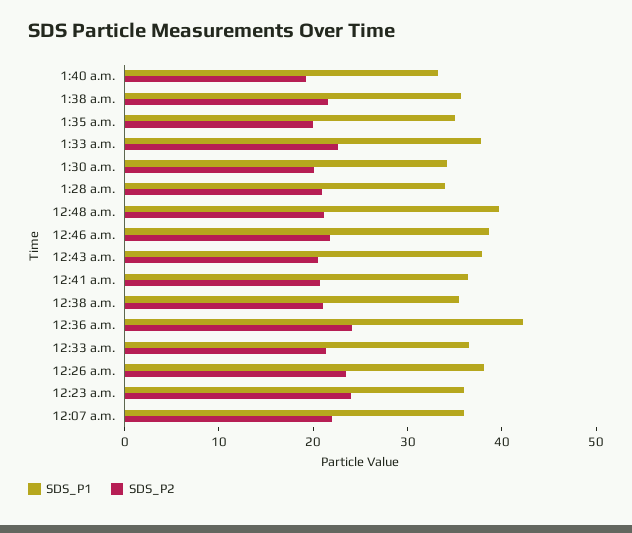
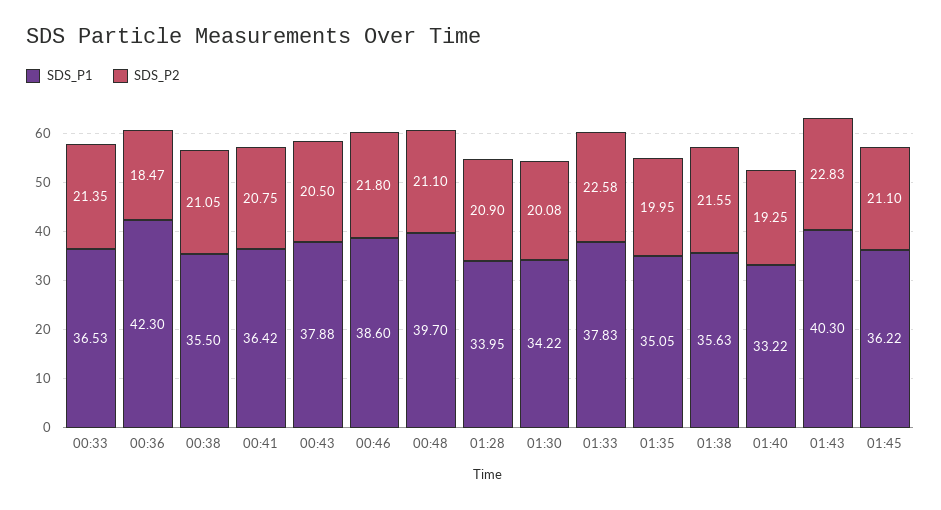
SDS_P2, 12:36 a.m.: 24 -> 18.47
SDS_P1, 12:26 a.m.: 38 -> none
SDS_P2, 12:26 a.m.: 24 -> none
SDS_P1, 12:23 a.m.: 36 -> none
SDS_P2, 12:23 a.m.: 24 -> none
SDS_P1, 12:07 a.m.: 36 -> none
SDS_P2, 12:07 a.m.: 22 -> none
SDS_P1, 01:43: none -> 40.3
SDS_P2, 01:43: none -> 22.83
SDS_P1, 01:45: none -> 36.22
SDS_P2, 01:45: none -> 21.1

